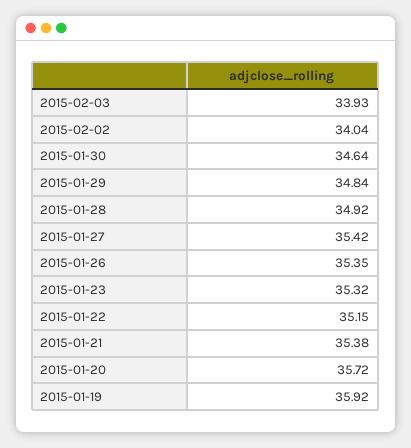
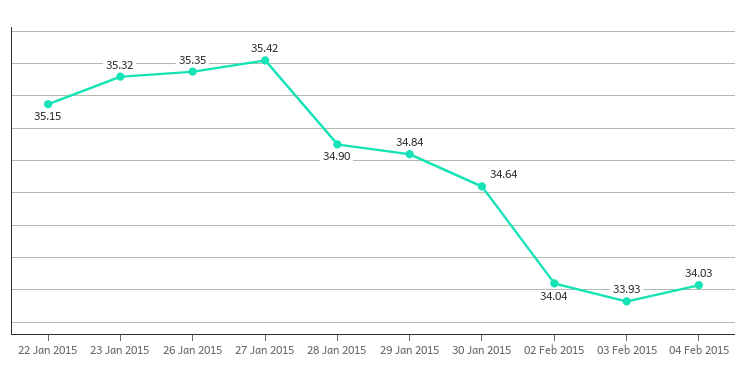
2015-01-28: 34.92 -> 34.9
2015-01-21: 35.38 -> none
2015-01-20: 35.72 -> none
2015-01-19: 35.92 -> none
04 Feb 2015: none -> 34.03

